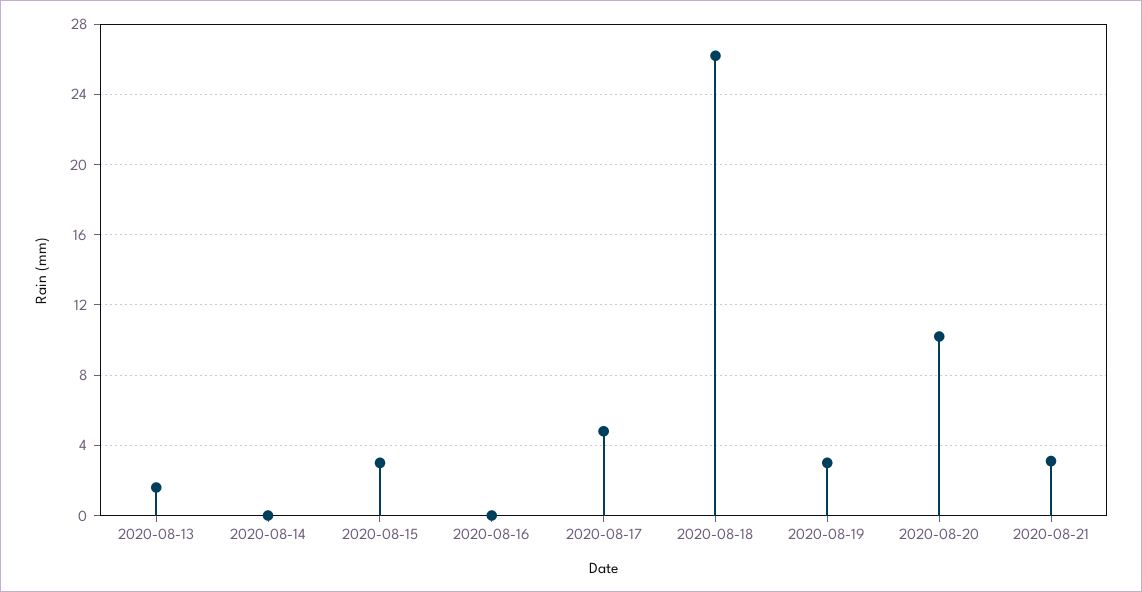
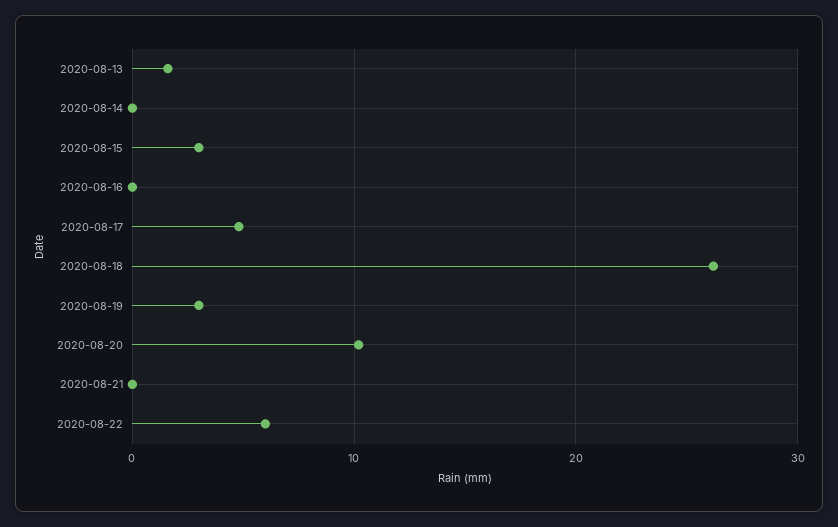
2020-08-21: 3 -> 0
2020-08-22: none -> 6

